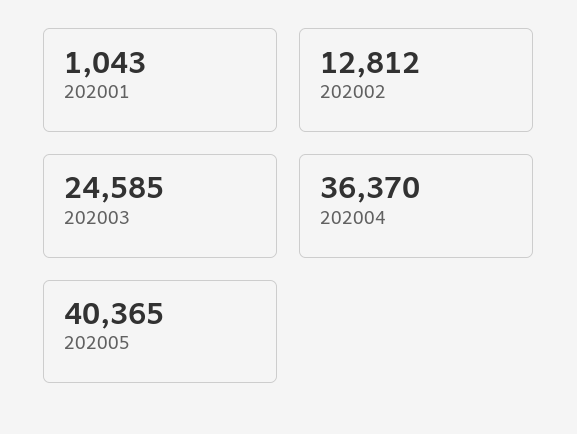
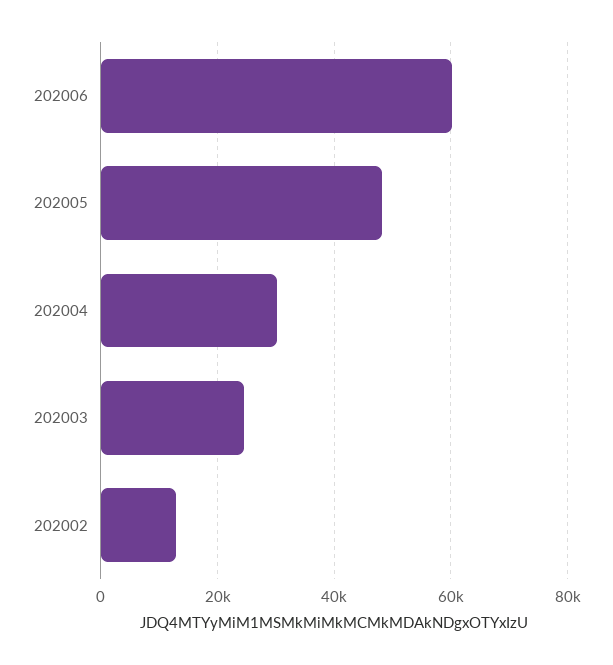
202001: 1043 -> none
202004: 36370 -> 30000
202005: 40365 -> 48000
202006: none -> 60000

